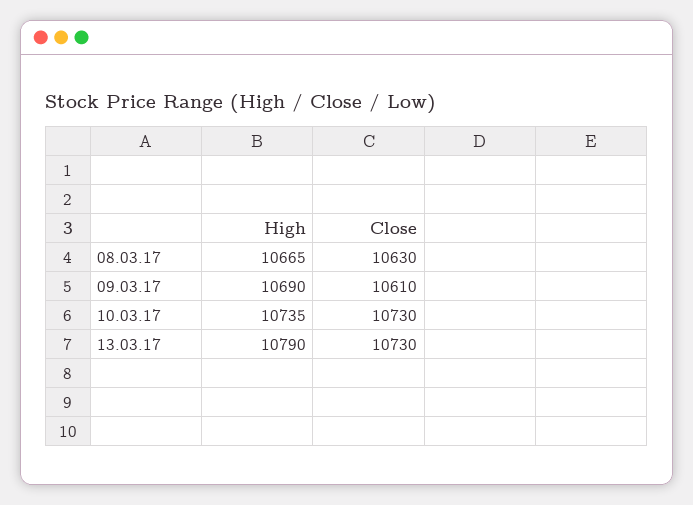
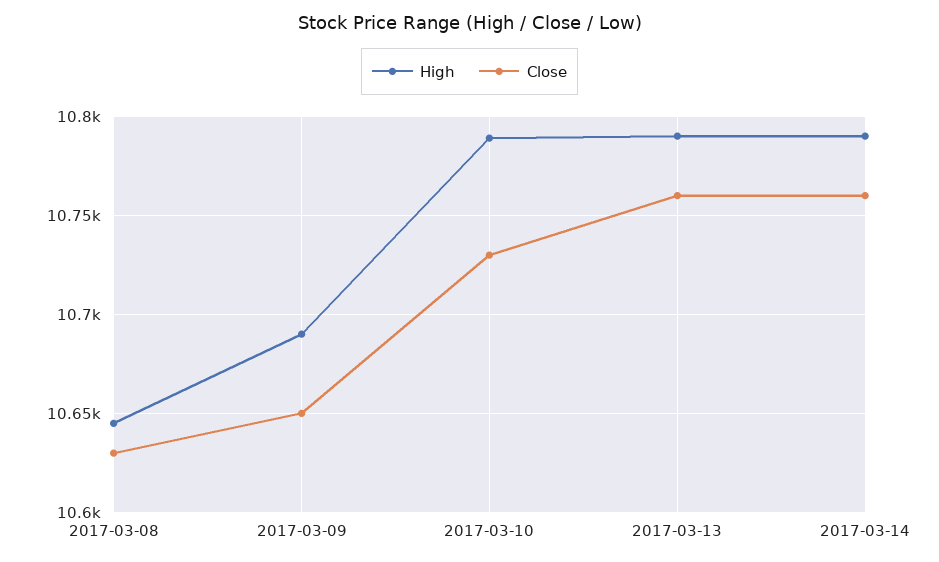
High, 08.03.17: 10665 -> 10645
Close, 09.03.17: 10610 -> 10650
High, 10.03.17: 10735 -> 10790
Close, 13.03.17: 10730 -> 10760
High, 2017-03-14: none -> 10790
Close, 2017-03-14: none -> 10760

